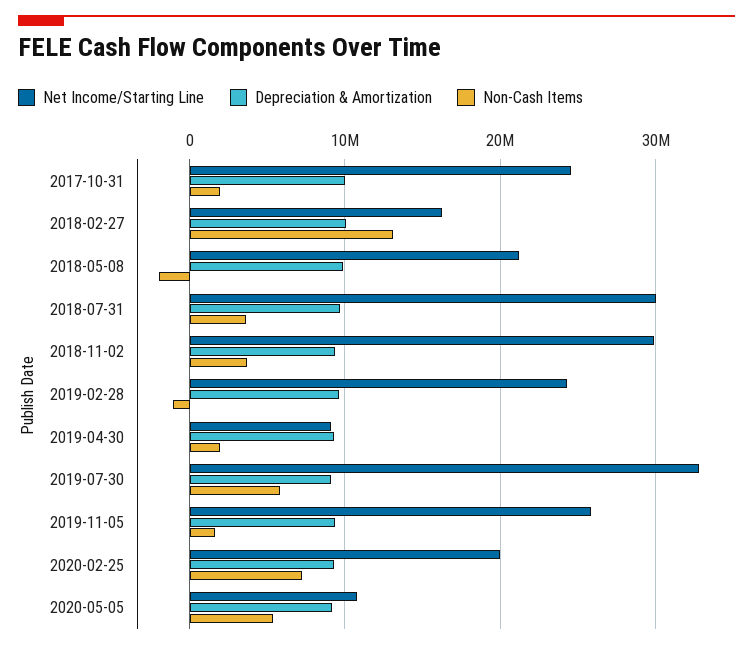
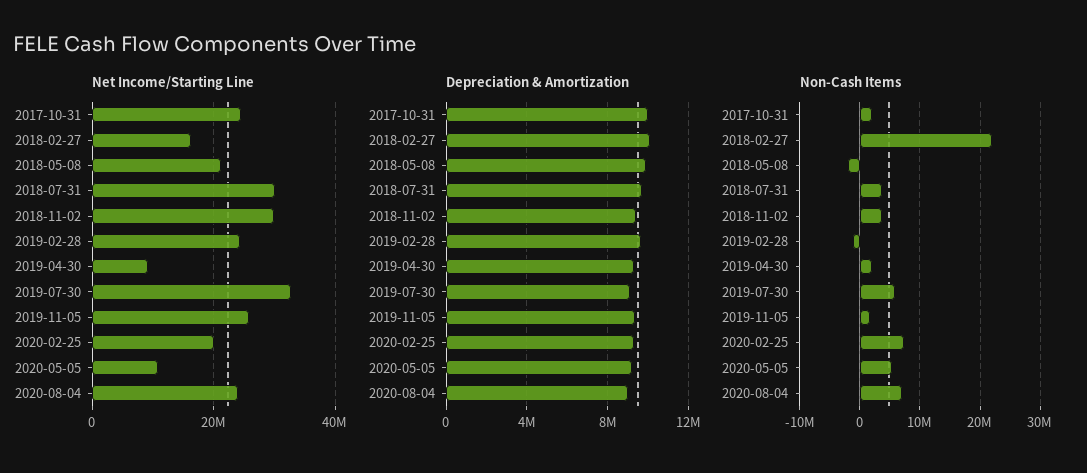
Non-Cash Items, 2018-02-27: 13000000 -> 22000000
Net Income/Starting Line, 2020-08-04: none -> 24000000
Depreciation & Amortization, 2020-08-04: none -> 9000000
Non-Cash Items, 2020-08-04: none -> 7000000

